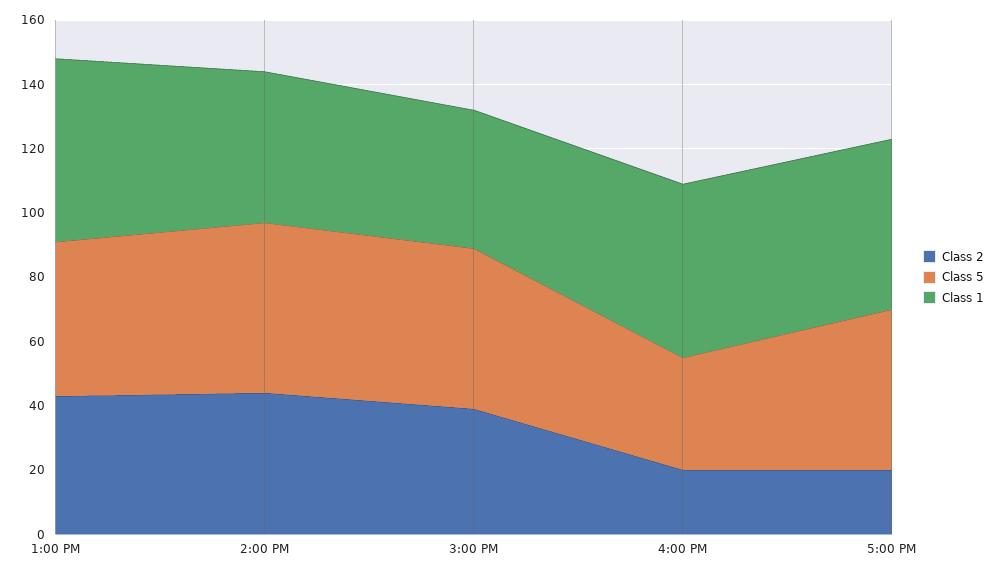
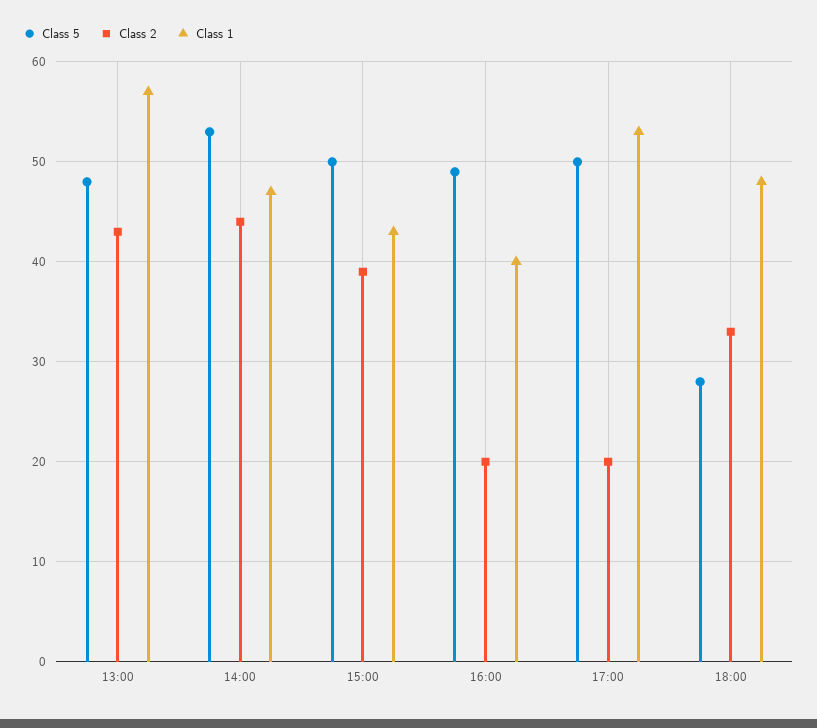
Class 5, 4:00 PM: 35 -> 49
Class 1, 4:00 PM: 55 -> 40
Class 5, 18:00: none -> 28
Class 2, 18:00: none -> 33
Class 1, 18:00: none -> 48

